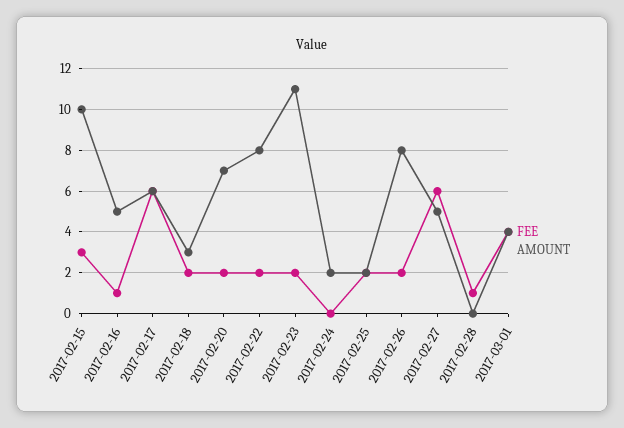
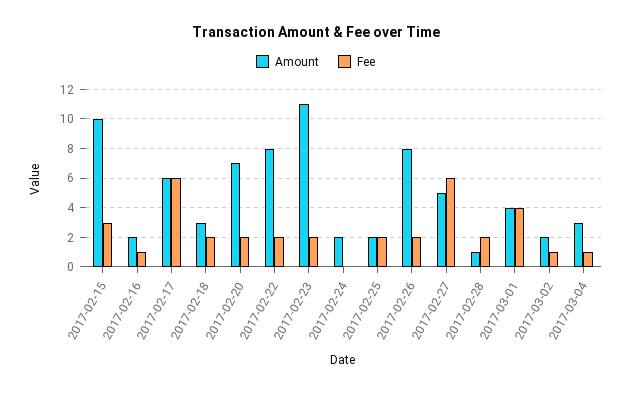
AMOUNT, 2017-02-16: 5 -> 2
FEE, 2017-02-28: 1 -> 2
AMOUNT, 2017-02-28: 0 -> 1
AMOUNT, 2017-03-02: none -> 2
FEE, 2017-03-02: none -> 1
AMOUNT, 2017-03-04: none -> 3
FEE, 2017-03-04: none -> 1

